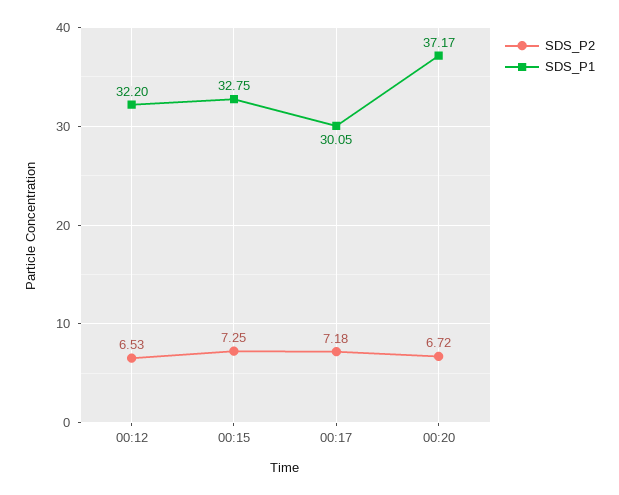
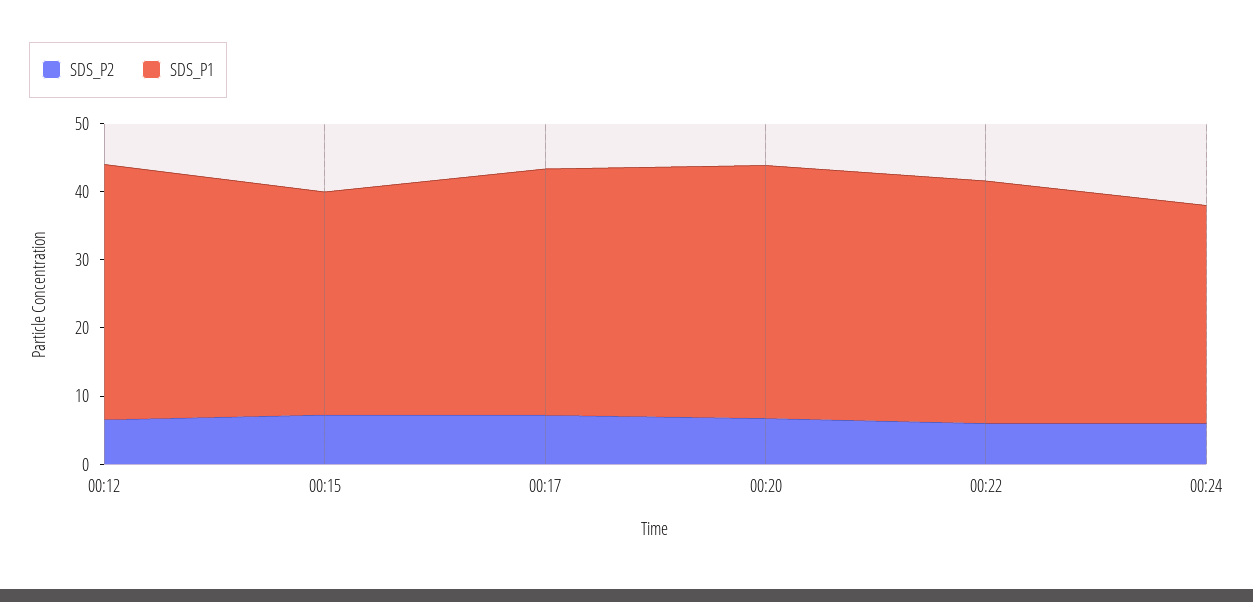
SDS_P1, 00:12: 32.2 -> 38
SDS_P1, 00:17: 30.05 -> 36
SDS_P2, 00:22: none -> 6
SDS_P1, 00:22: none -> 36
SDS_P2, 00:24: none -> 6
SDS_P1, 00:24: none -> 32

